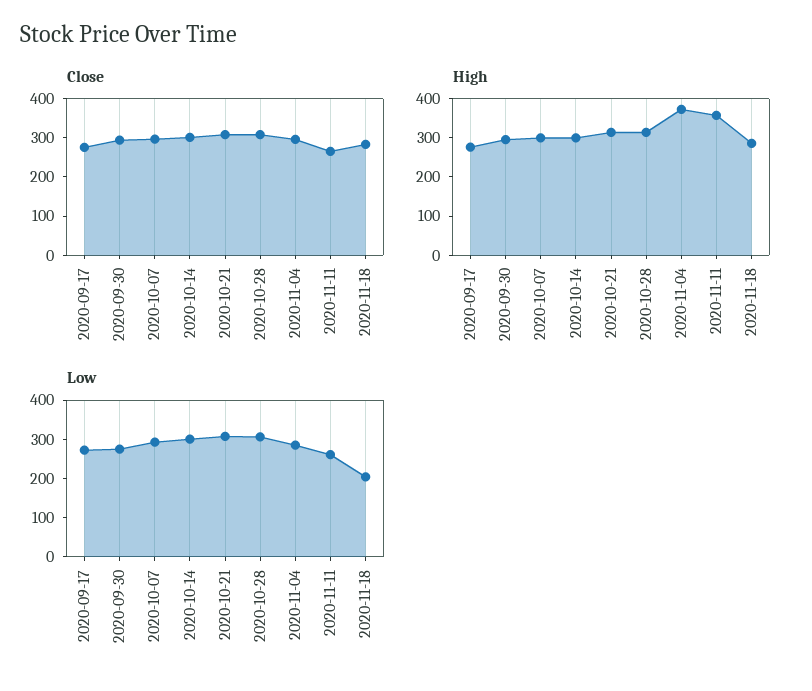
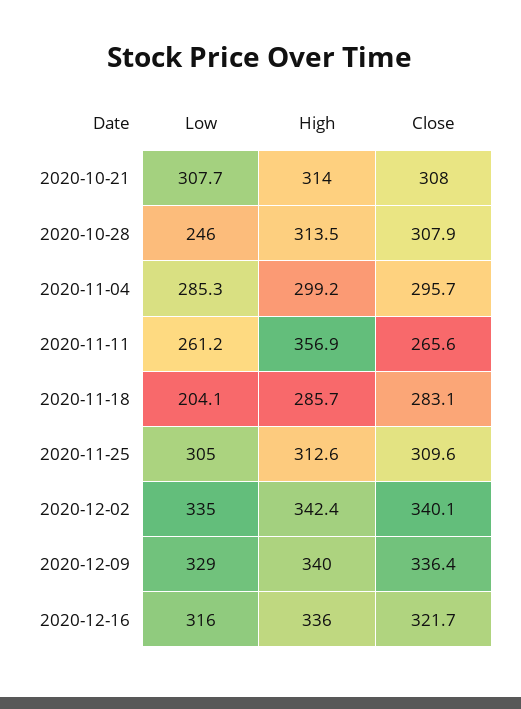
Close, 2020-09-17: 275 -> none
Close, 2020-09-30: 300 -> none
Close, 2020-10-07: 300 -> none
Close, 2020-10-14: 300 -> none
High, 2020-09-17: 275 -> none
High, 2020-09-30: 300 -> none
High, 2020-10-07: 300 -> none
High, 2020-10-14: 300 -> none
High, 2020-11-04: 375 -> 299.2
Low, 2020-09-17: 275 -> none
Low, 2020-09-30: 275 -> none
Low, 2020-10-07: 300 -> none
Low, 2020-10-14: 300 -> none
Low, 2020-10-28: 300 -> 246
Low, 2020-11-25: none -> 305
High, 2020-11-25: none -> 312.6
Close, 2020-11-25: none -> 309.6
Low, 2020-12-02: none -> 335
High, 2020-12-02: none -> 342.4
Close, 2020-12-02: none -> 340.1
Low, 2020-12-09: none -> 329
High, 2020-12-09: none -> 340
Close, 2020-12-09: none -> 336.4
Low, 2020-12-16: none -> 316
High, 2020-12-16: none -> 336
Close, 2020-12-16: none -> 321.7

